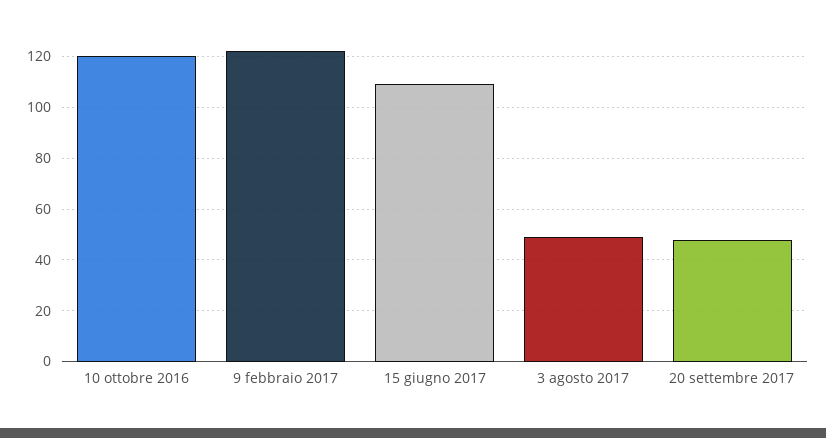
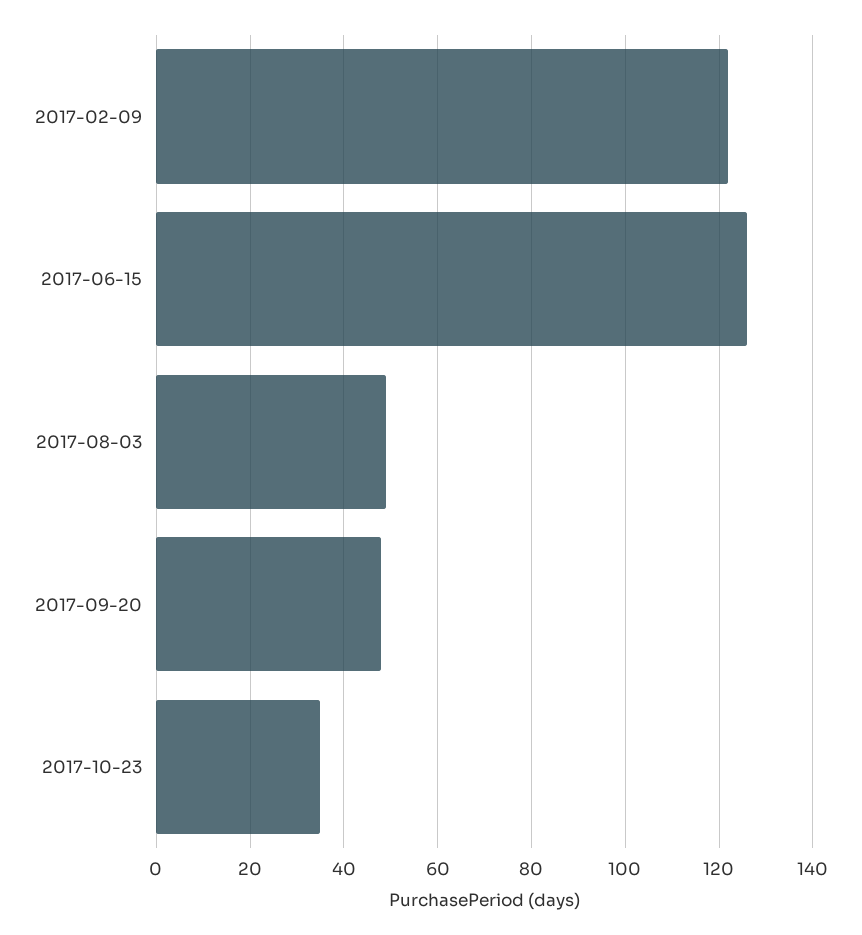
10 ottobre 2016: 120 -> none
15 giugno 2017: 110 -> 125
2017-10-23: none -> 35

